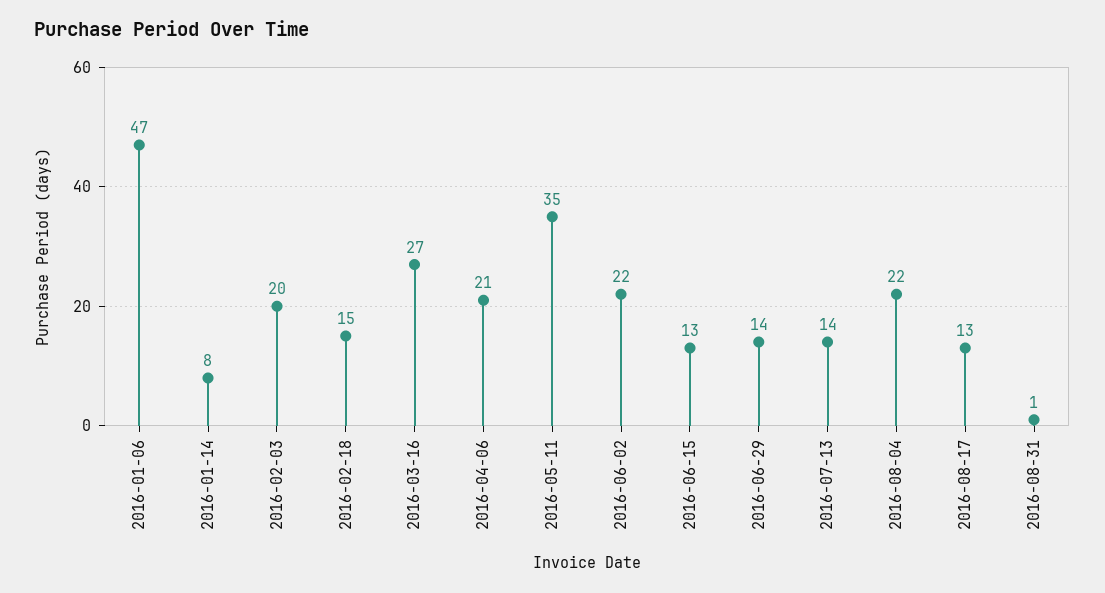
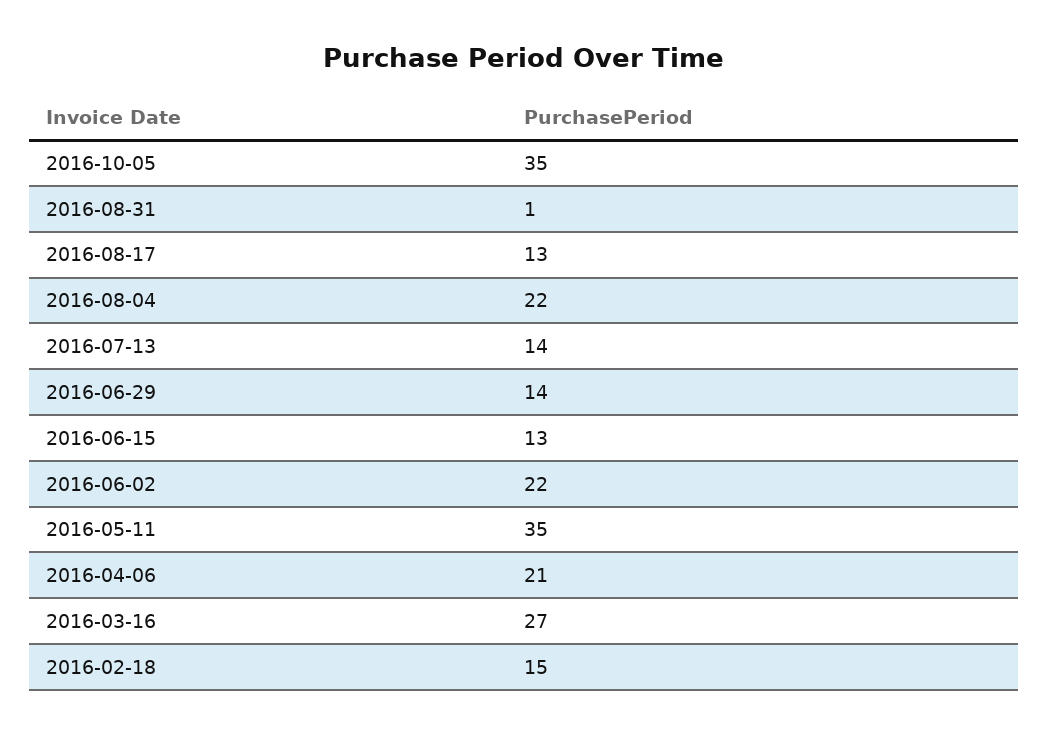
2016-01-06: 47 -> none
2016-01-14: 8 -> none
2016-02-03: 20 -> none
2016-10-05: none -> 35

